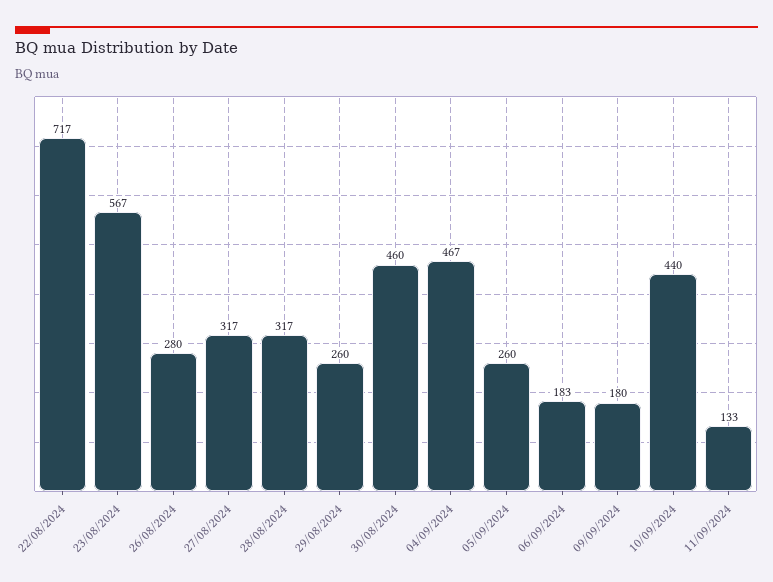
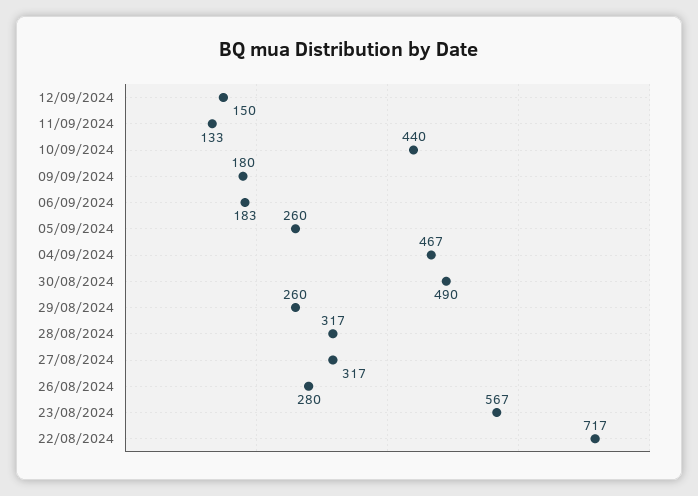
30/08/2024: 460 -> 490
12/09/2024: none -> 150

